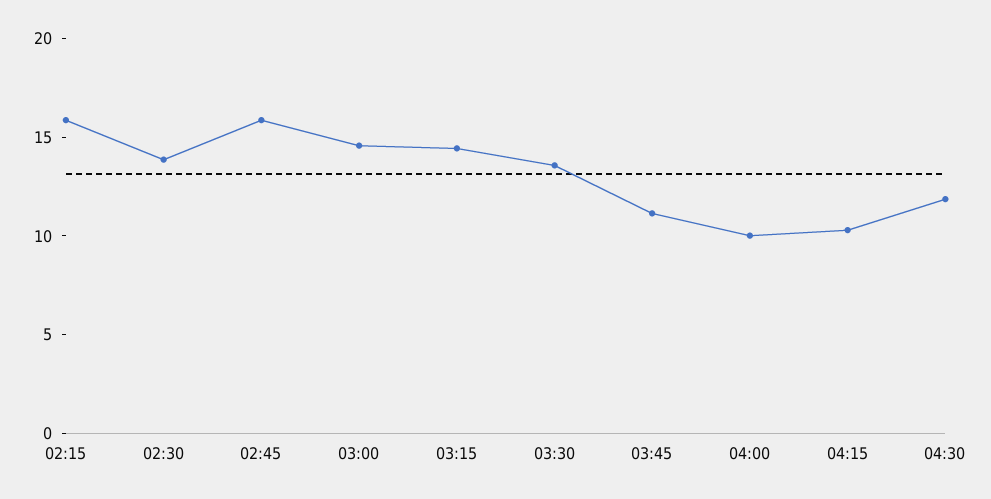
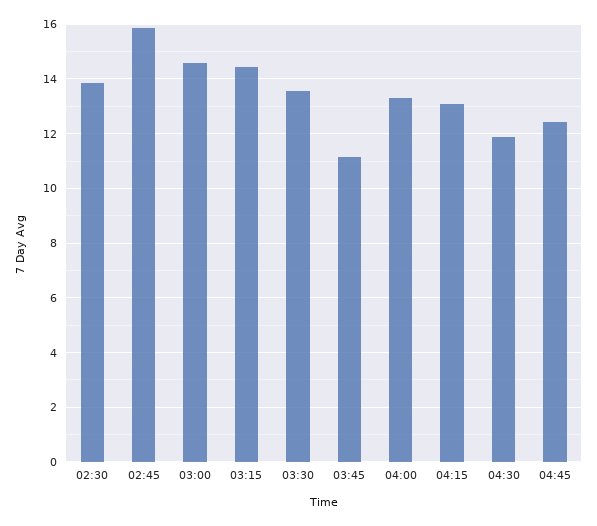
02:15: 16 -> none
04:00: 10 -> 13.25
04:15: 10 -> 13
04:45: none -> 12.5

